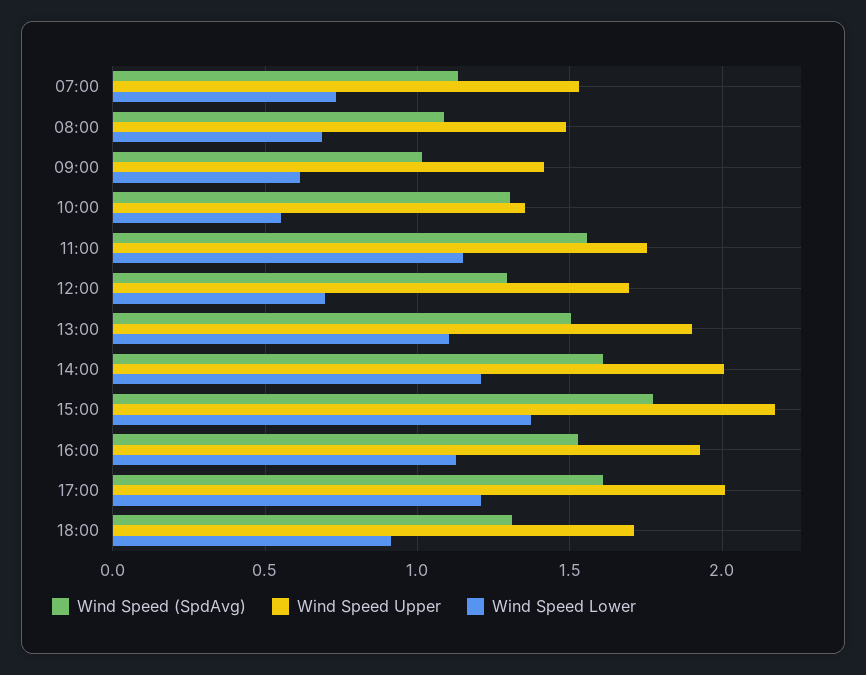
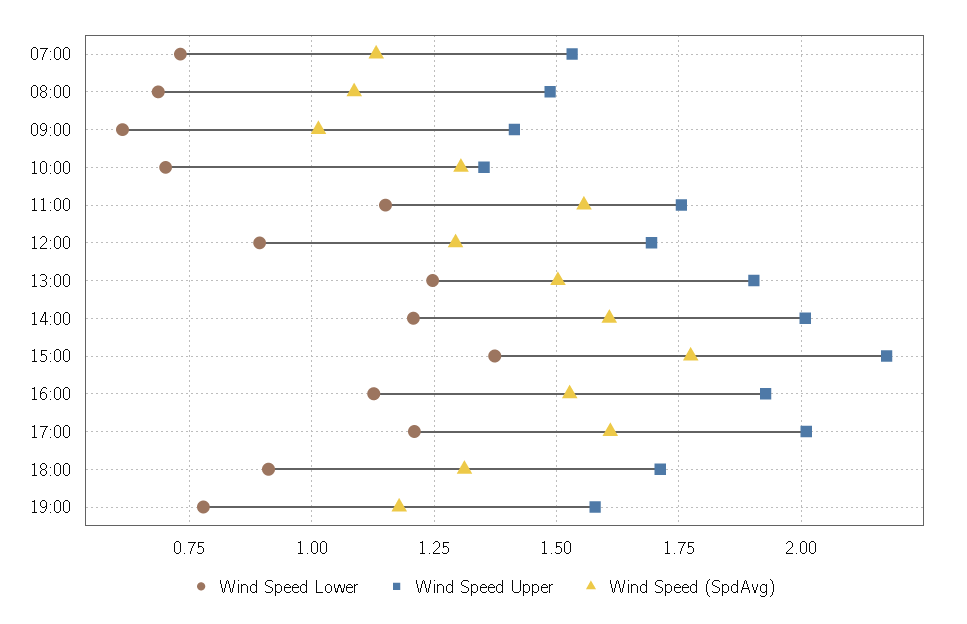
Wind Speed Lower, 10:00: 0.55 -> 0.7
Wind Speed Lower, 12:00: 0.7 -> 0.9
Wind Speed Lower, 13:00: 1.1 -> 1.25
Wind Speed Lower, 19:00: none -> 0.775
Wind Speed Upper, 19:00: none -> 1.575
Wind Speed (SpdAvg), 19:00: none -> 1.175

